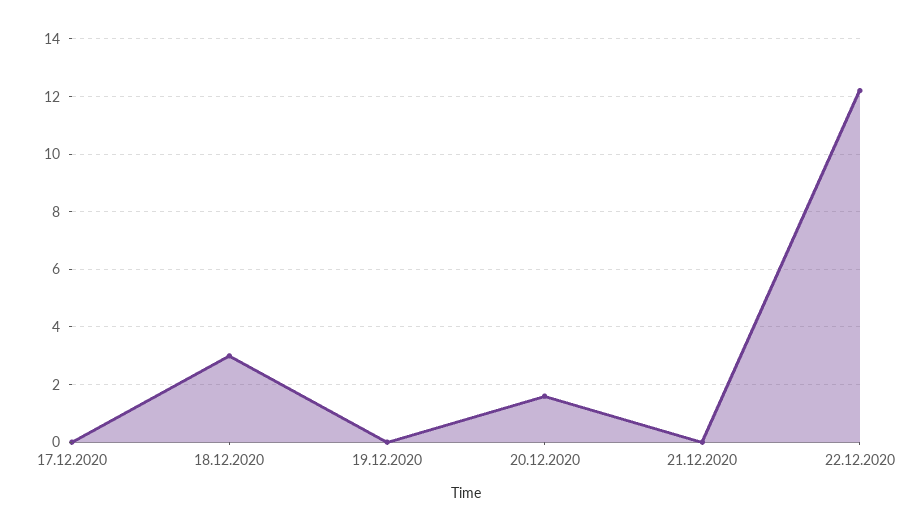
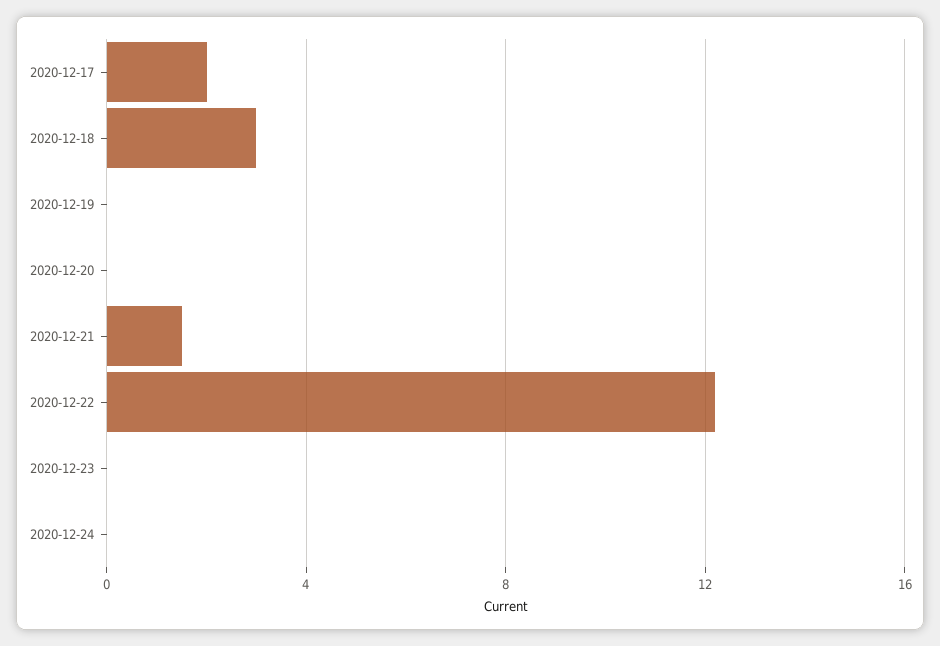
17.12.2020: 0 -> 2
20.12.2020: 1.5 -> 0
21.12.2020: 0 -> 1.5
2020-12-23: none -> 0
2020-12-24: none -> 0

